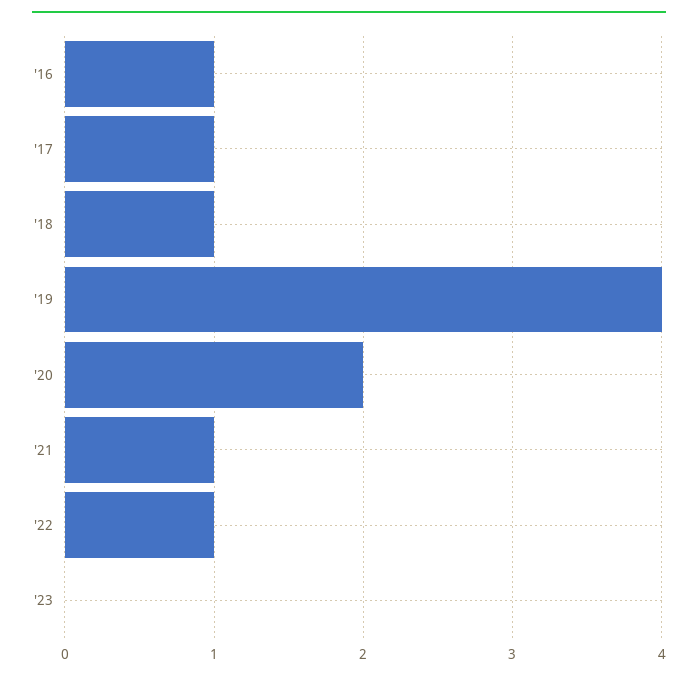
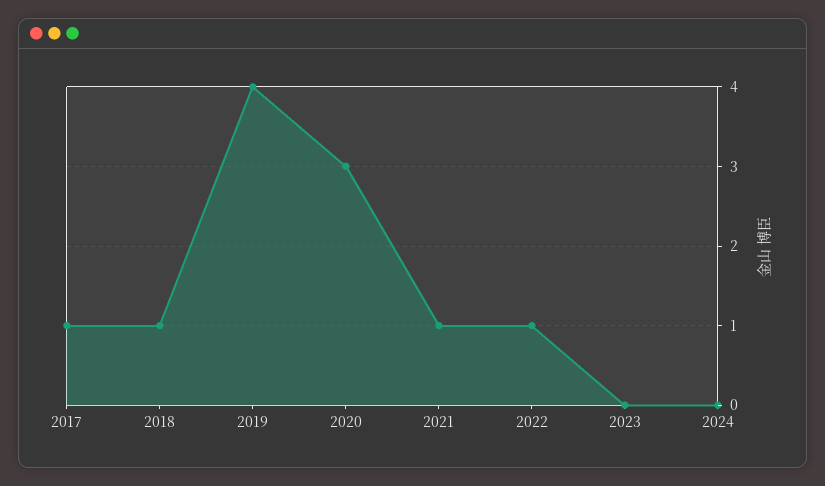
'16: 1 -> none
'20: 2 -> 3
2024: none -> 0

